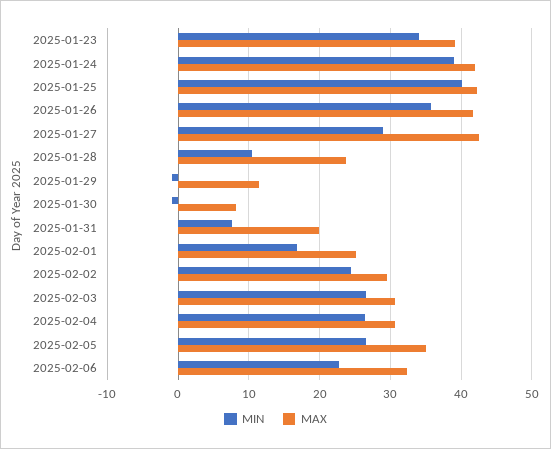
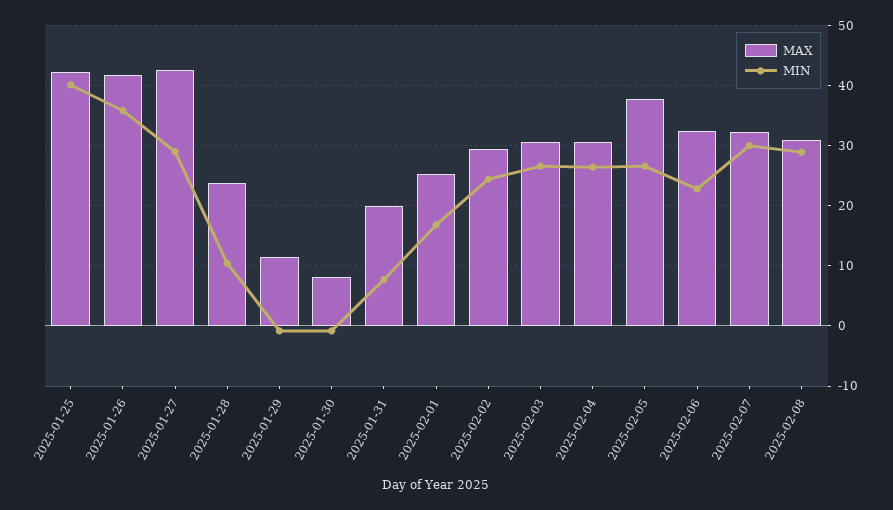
MIN, 2025-01-23: 34 -> none
MAX, 2025-01-23: 39 -> none
MIN, 2025-01-24: 39 -> none
MAX, 2025-01-24: 42 -> none
MAX, 2025-02-05: 35 -> 38
MAX, 2025-02-07: none -> 32
MIN, 2025-02-07: none -> 30
MAX, 2025-02-08: none -> 31
MIN, 2025-02-08: none -> 29

